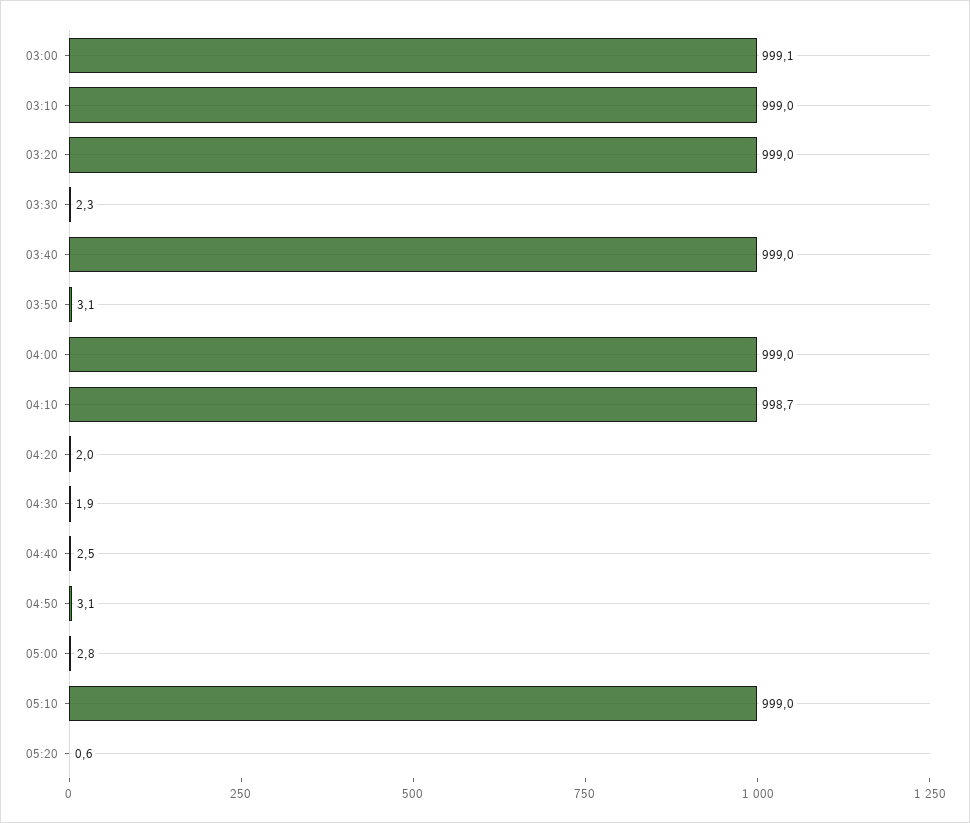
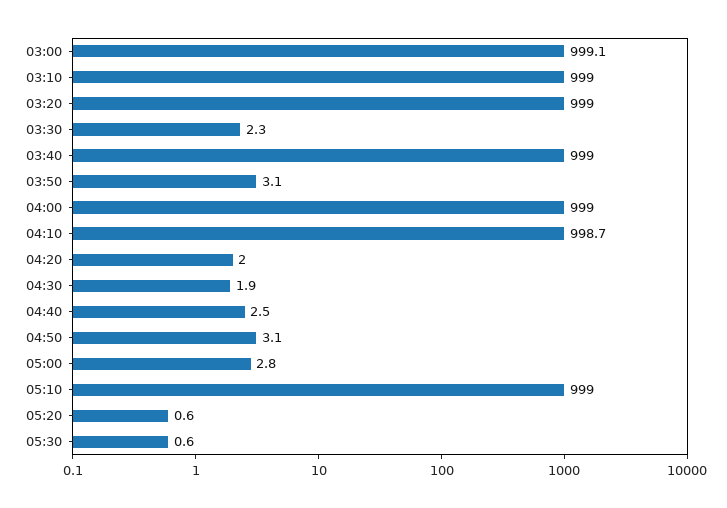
05:30: none -> 0.6

